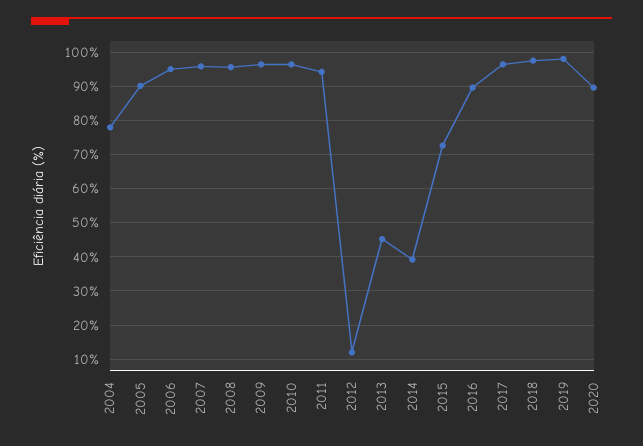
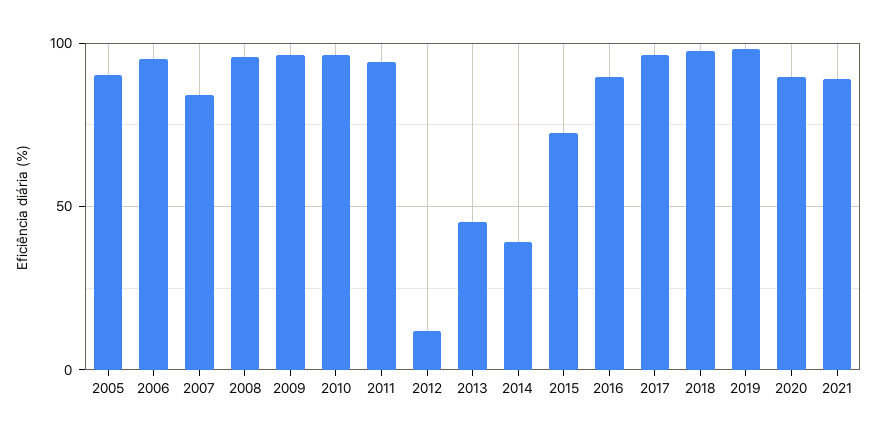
2004: 78 -> none
2007: 96 -> 85
2021: none -> 90

